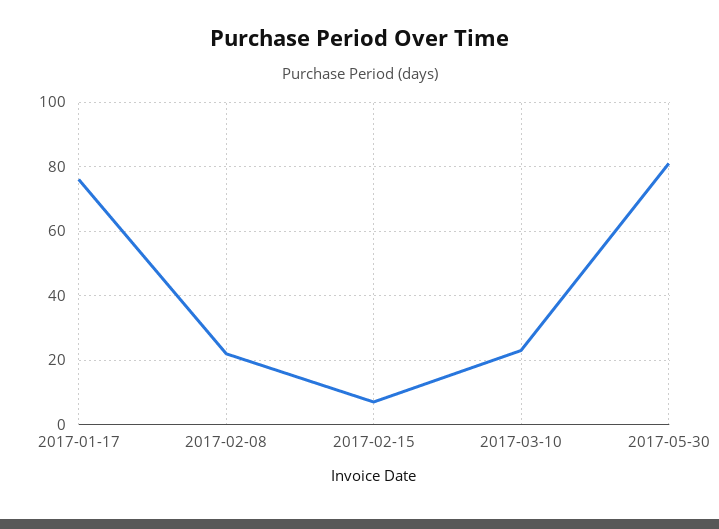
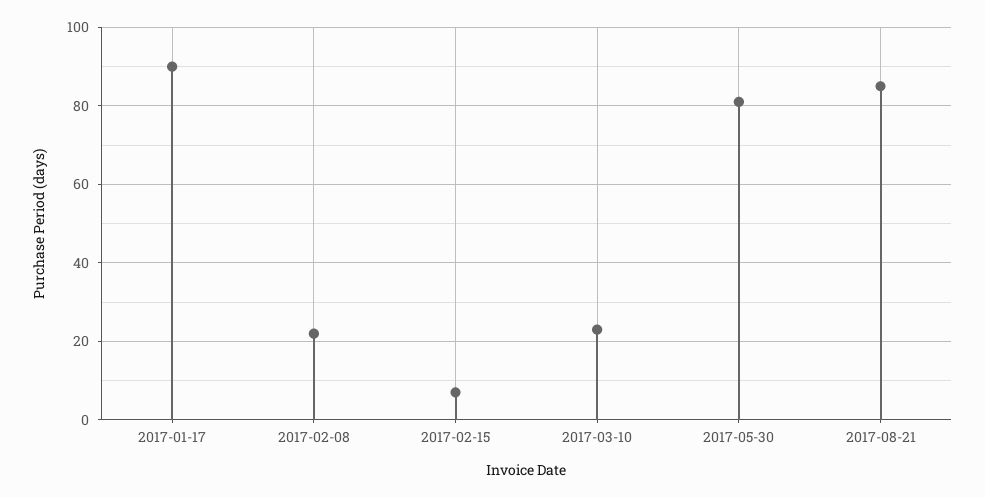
2017-01-17: 75 -> 90
2017-08-21: none -> 85

